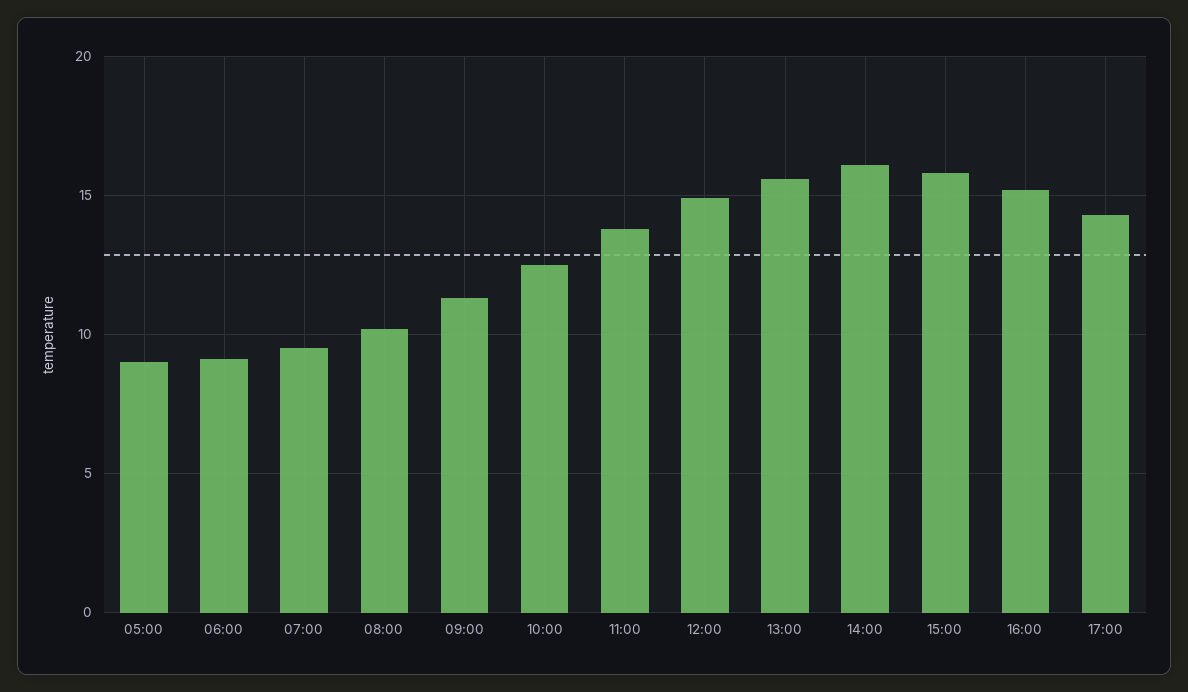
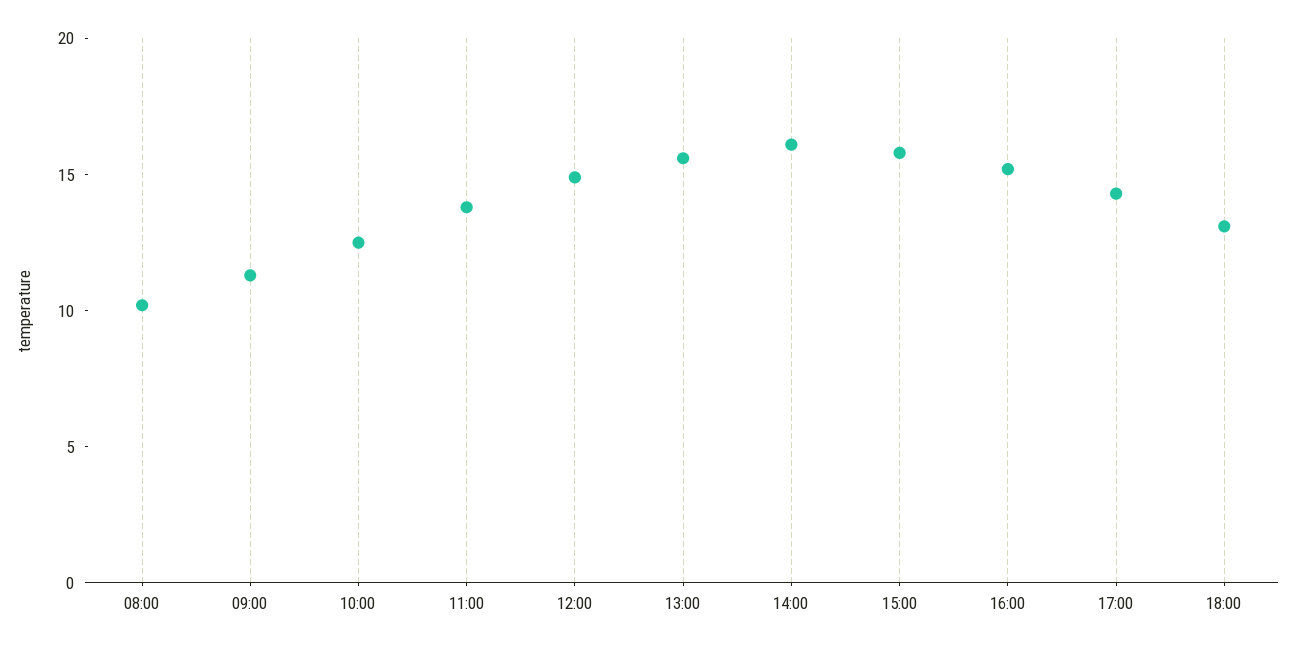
05:00: 9 -> none
06:00: 9 -> none
07:00: 9.5 -> none
18:00: none -> 13

